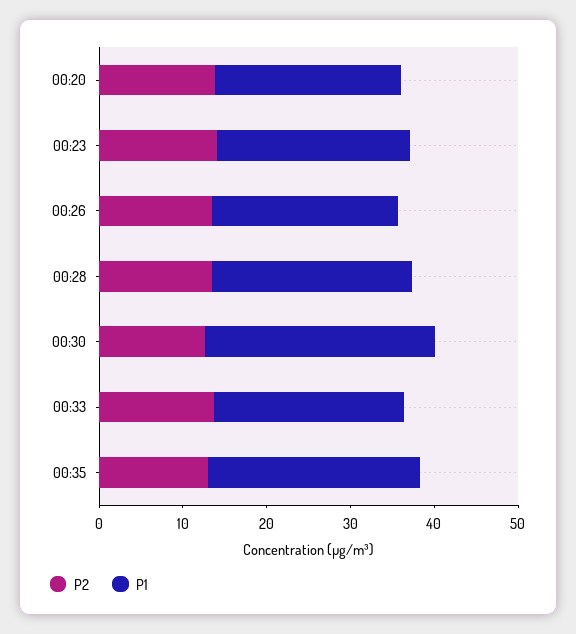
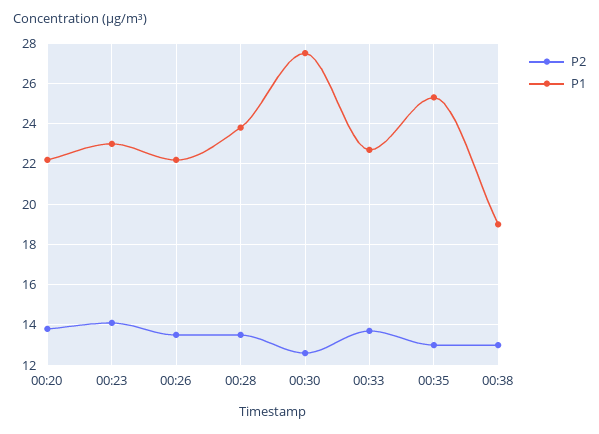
P2, 00:38: none -> 13
P1, 00:38: none -> 19

